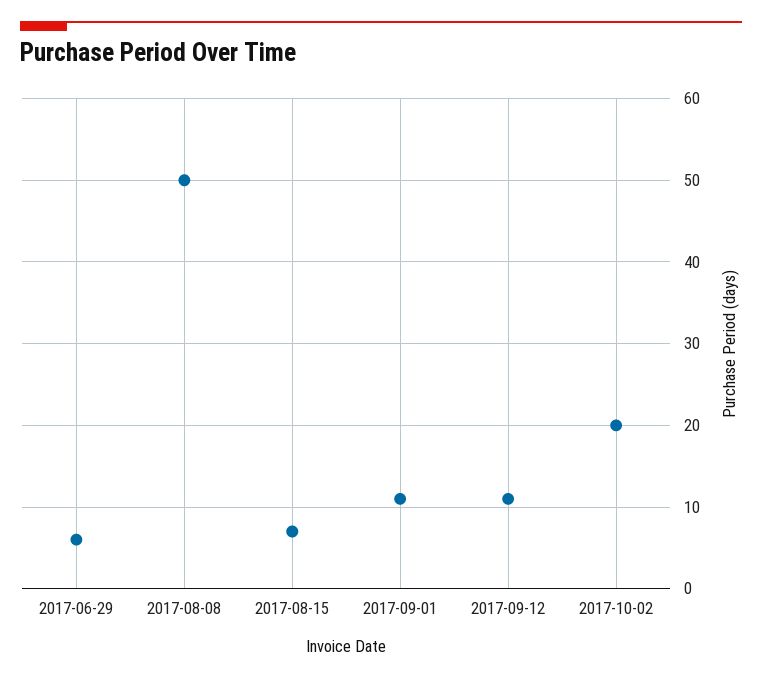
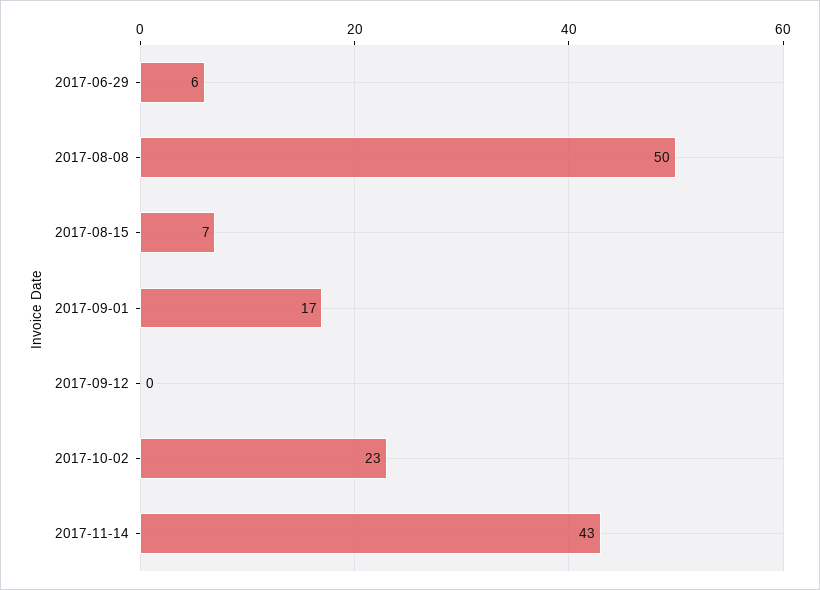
2017-09-01: 11 -> 17
2017-09-12: 11 -> 0
2017-10-02: 20 -> 23
2017-11-14: none -> 43

